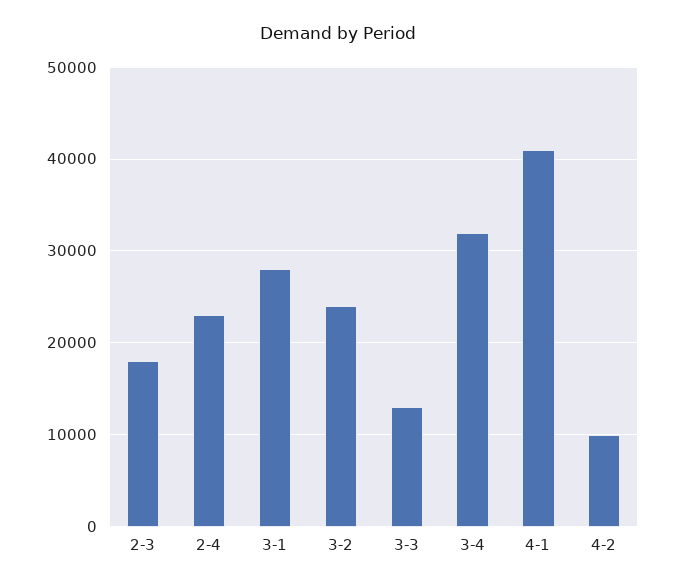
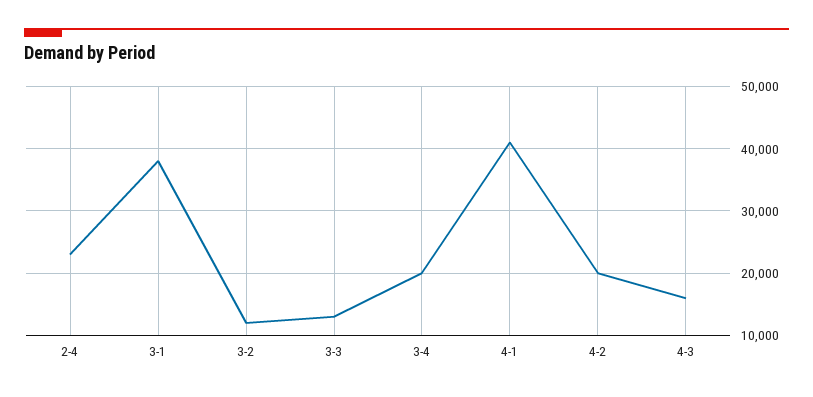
2-3: 18000 -> none
3-1: 28000 -> 38000
3-2: 24000 -> 12000
3-4: 32000 -> 20000
4-2: 10000 -> 20000
4-3: none -> 16000

